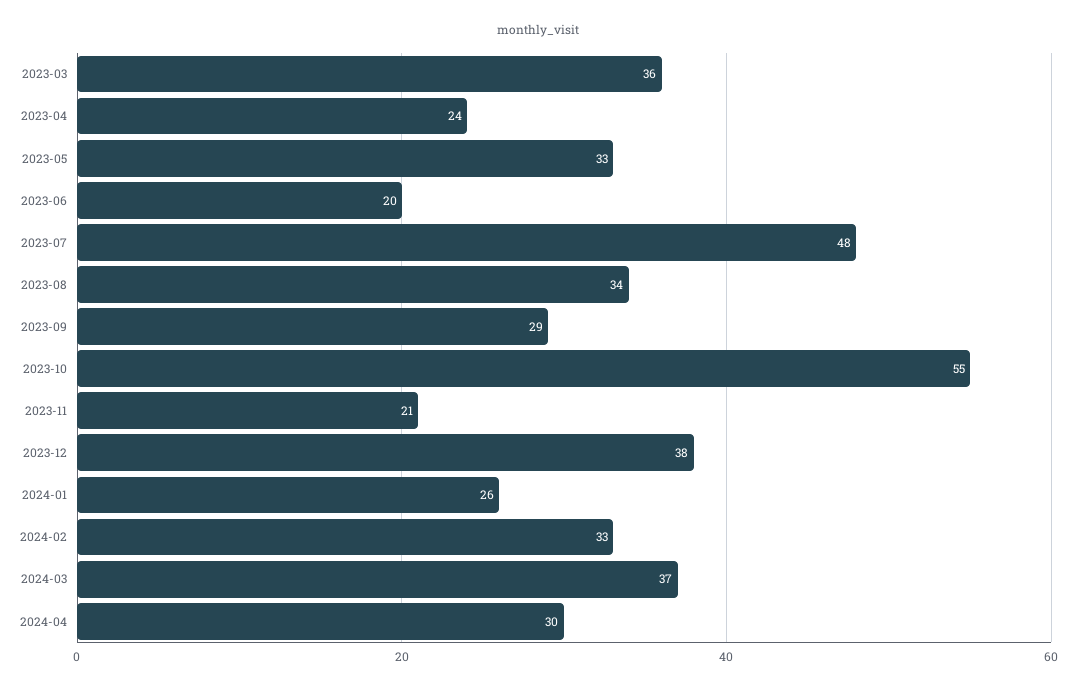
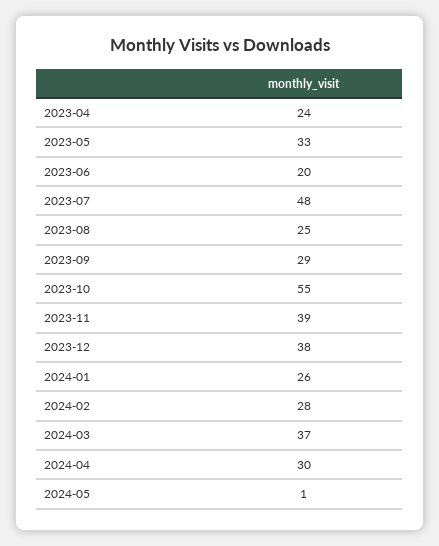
2023-03: 36 -> none
2023-08: 34 -> 25
2023-11: 21 -> 39
2024-02: 33 -> 28
2024-05: none -> 1

